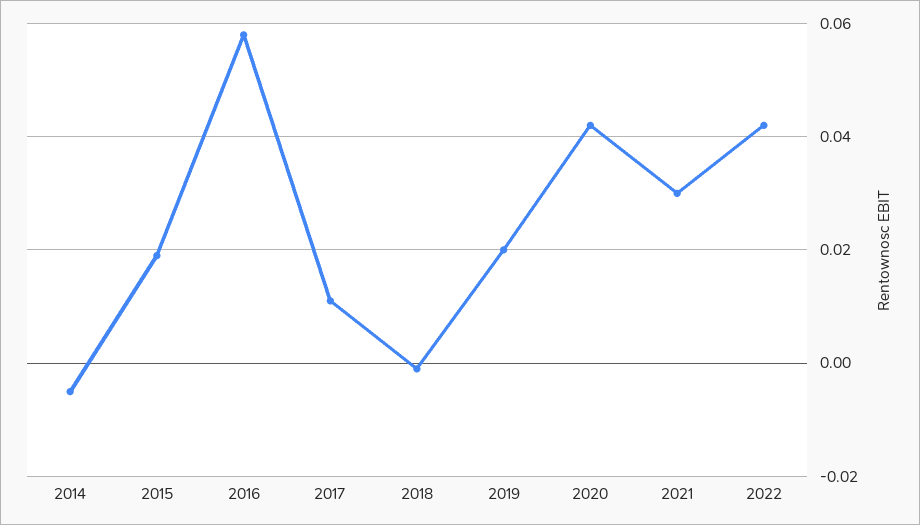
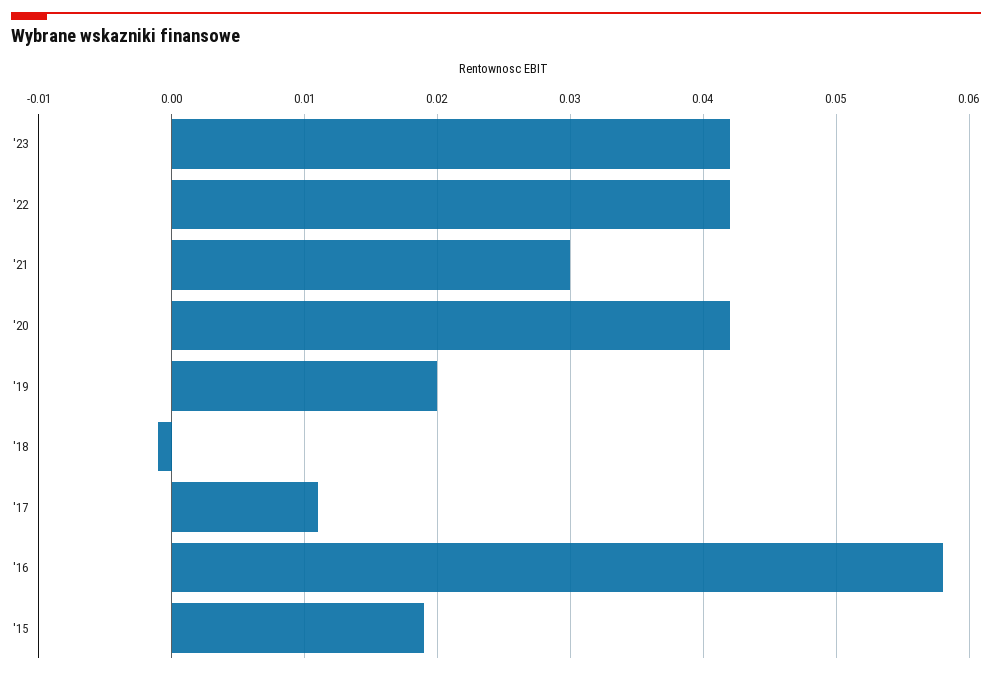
2014: -0.005 -> none
'23: none -> 0.042

